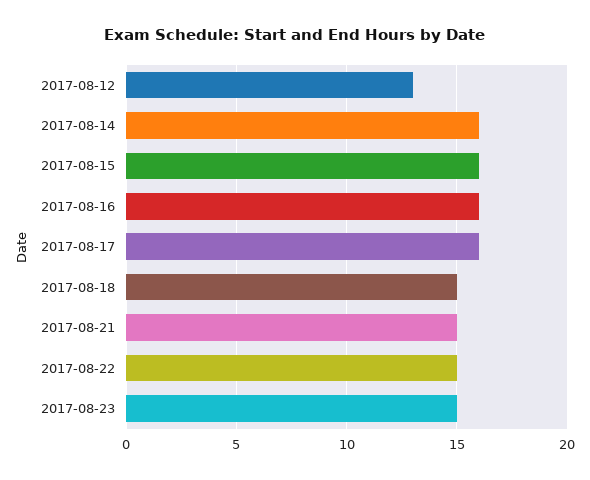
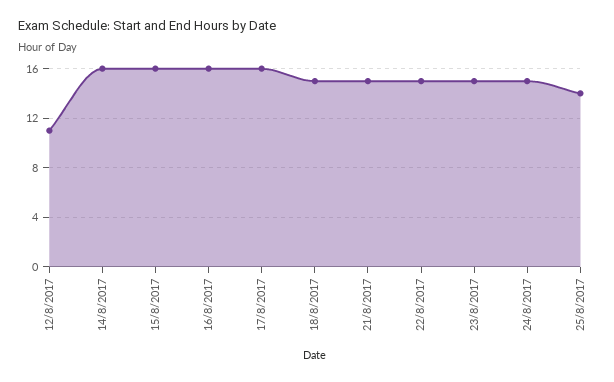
2017-08-12: 13 -> 11
24/8/2017: none -> 15
25/8/2017: none -> 14

